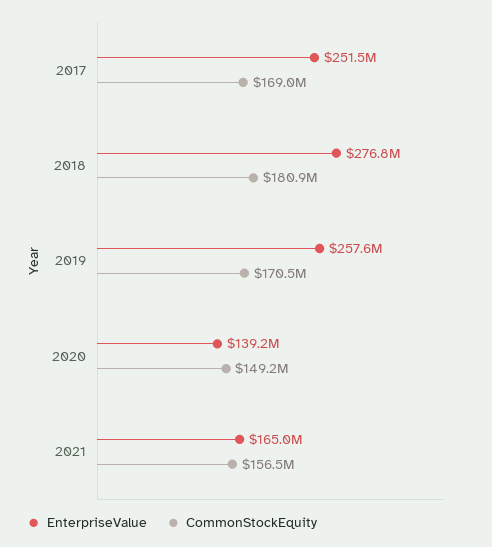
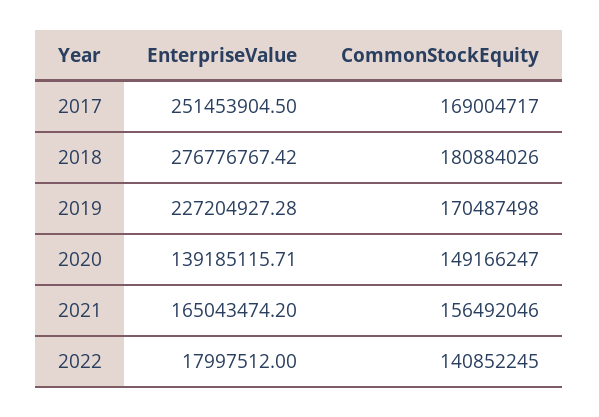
EnterpriseValue, 2019: 257600000 -> 227204927.28
EnterpriseValue, 2022: none -> 17997512
CommonStockEquity, 2022: none -> 140852245

